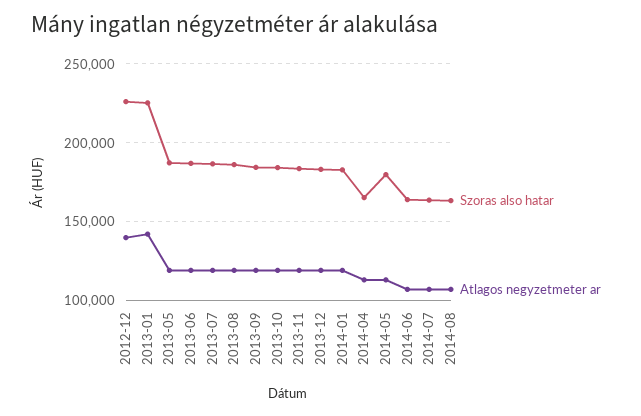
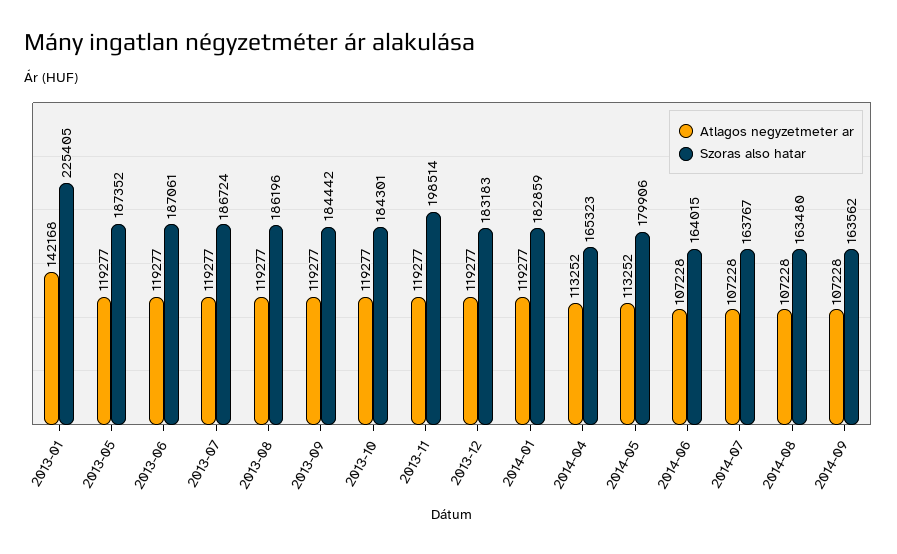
Szoras also hatar, 2012-12: 225000 -> none
Atlagos negyzetmeter ar, 2012-12: 140000 -> none
Szoras also hatar, 2013-11: 185000 -> 198514
Atlagos negyzetmeter ar, 2014-09: none -> 107228
Szoras also hatar, 2014-09: none -> 163562

